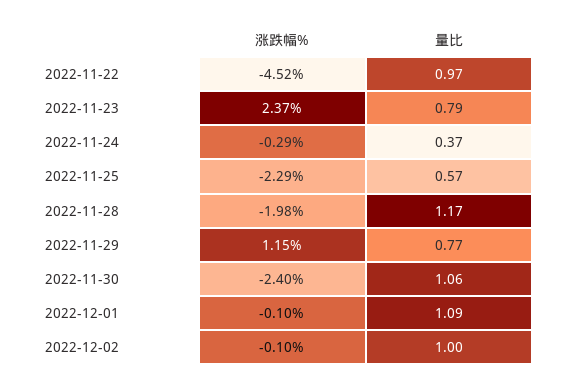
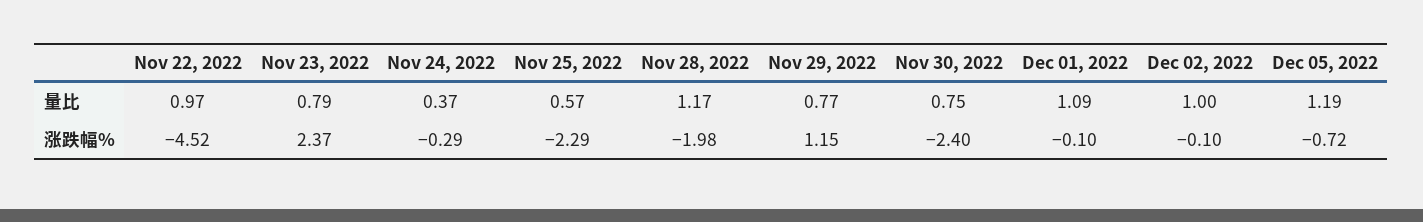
量比, 2022-11-30: 1.06 -> 0.75
量比, Dec 05, 2022: none -> 1.19
涨跌幅%, Dec 05, 2022: none -> -0.72

